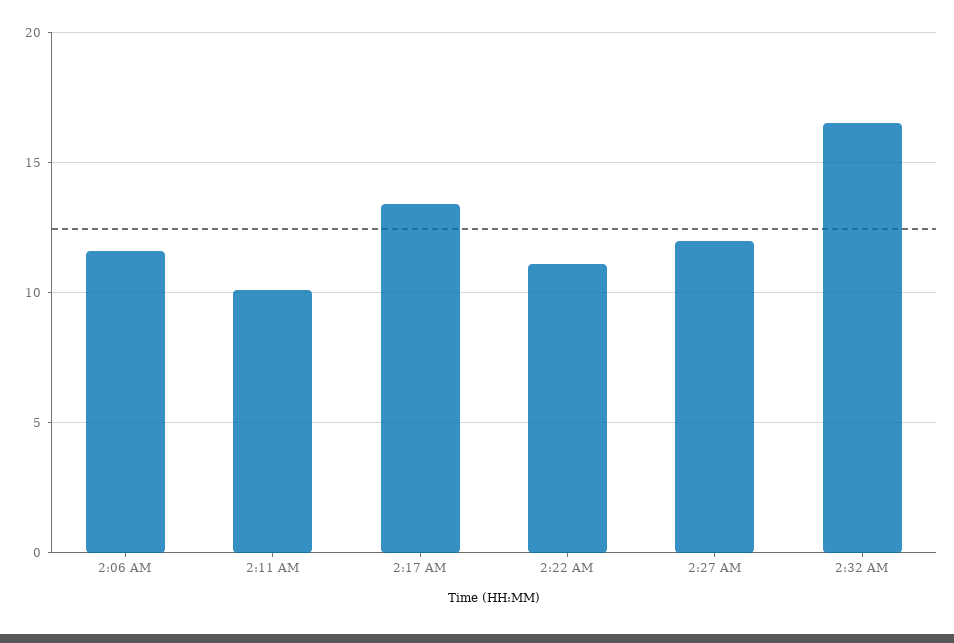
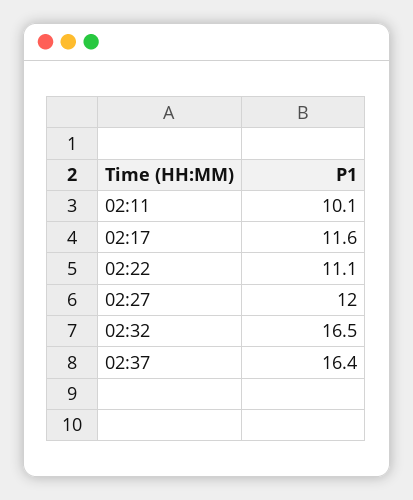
2:06 AM: 11.5 -> none
2:17 AM: 13.5 -> 11.6
02:37: none -> 16.4

